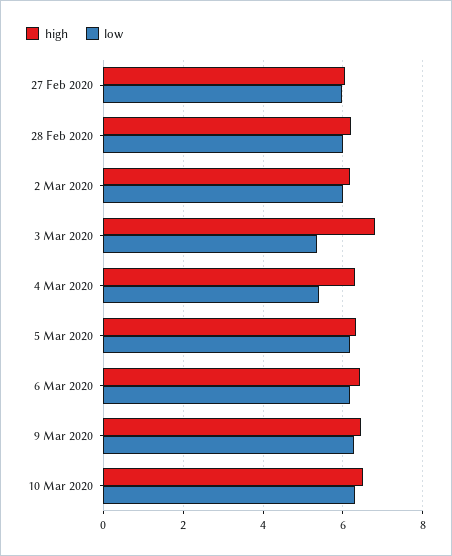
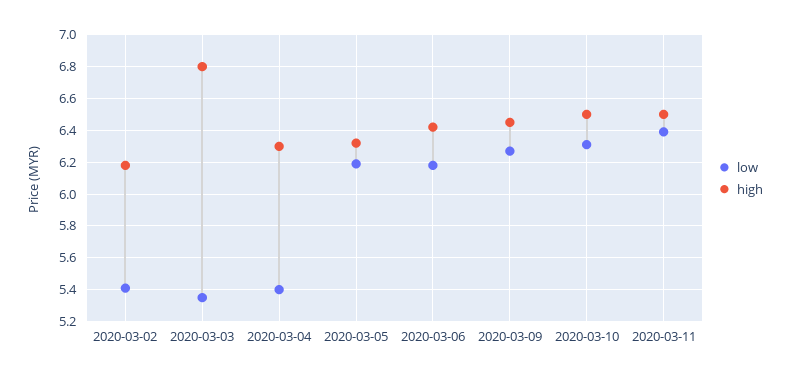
high, 27 Feb 2020: 6 -> none
low, 27 Feb 2020: 6 -> none
high, 28 Feb 2020: 6.2 -> none
low, 28 Feb 2020: 6 -> none
low, 2 Mar 2020: 6 -> 5.4
low, 2020-03-11: none -> 6.4
high, 2020-03-11: none -> 6.5

